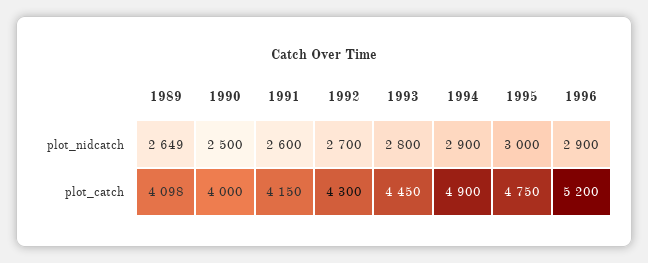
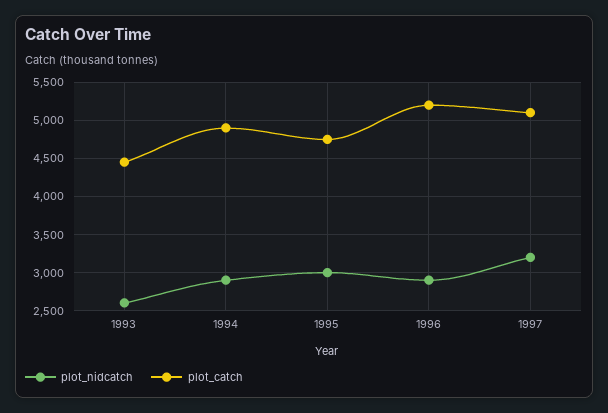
plot_nidcatch, 1989: 2649 -> none
plot_nidcatch, 1990: 2500 -> none
plot_nidcatch, 1991: 2600 -> none
plot_nidcatch, 1992: 2700 -> none
plot_nidcatch, 1993: 2800 -> 2600
plot_catch, 1989: 4098 -> none
plot_catch, 1990: 4000 -> none
plot_catch, 1991: 4150 -> none
plot_catch, 1992: 4300 -> none
plot_nidcatch, 1997: none -> 3200
plot_catch, 1997: none -> 5100

